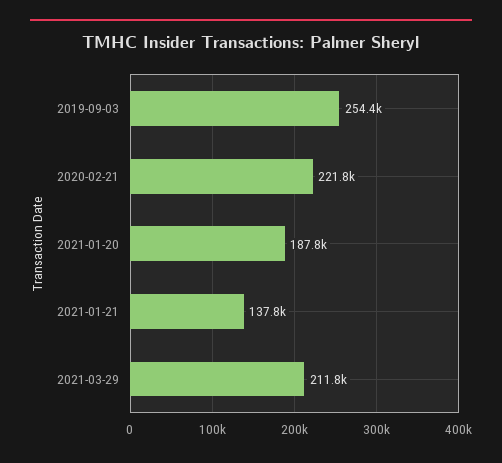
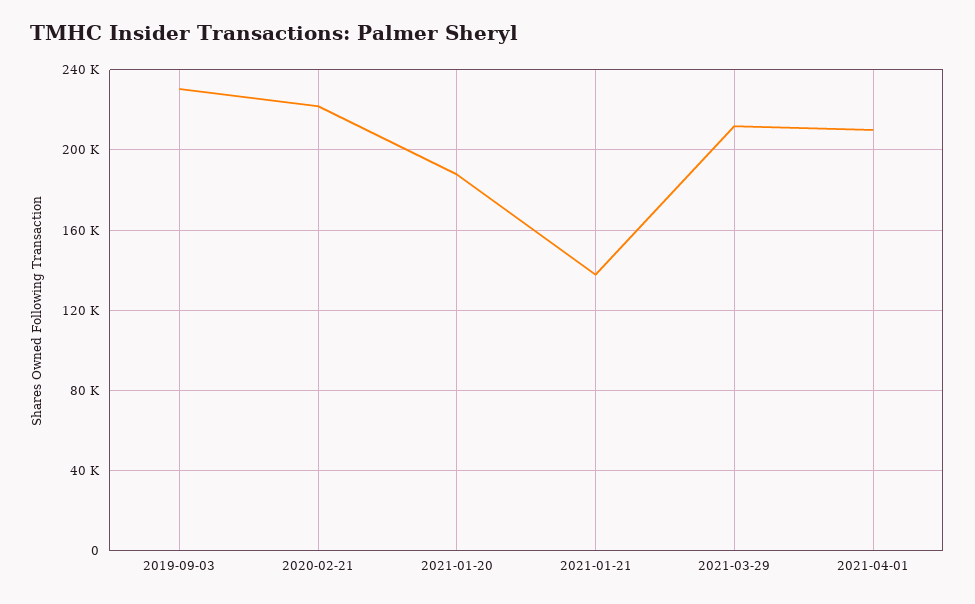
2019-09-03: 254400 -> 230000
2021-04-01: none -> 210000

